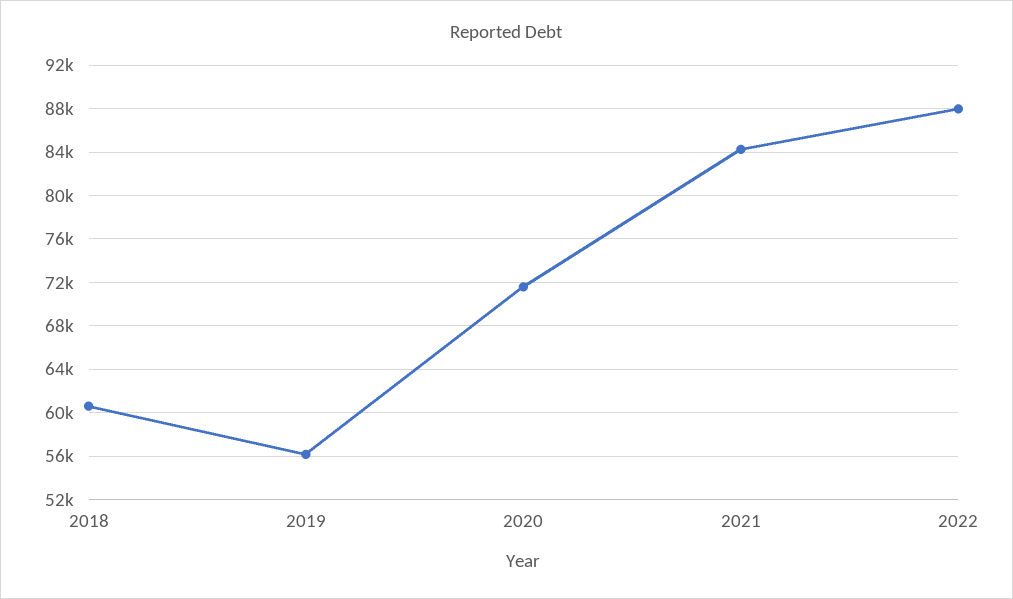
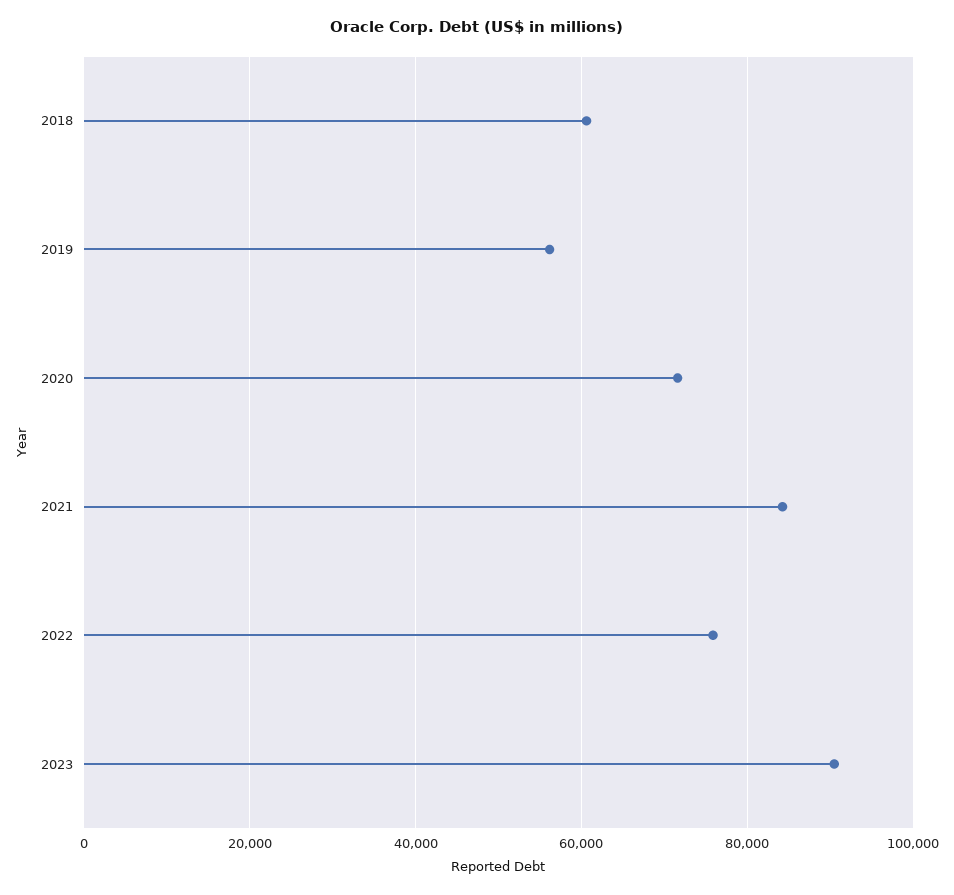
2022: 88000 -> 76000
2023: none -> 90000

